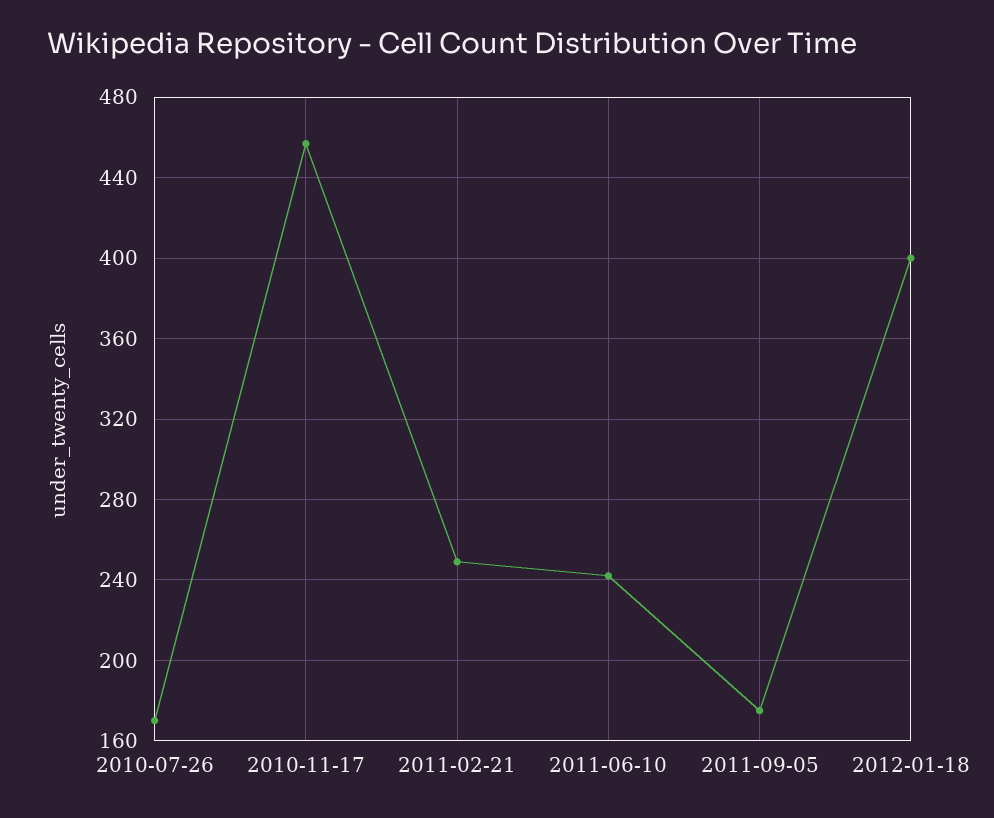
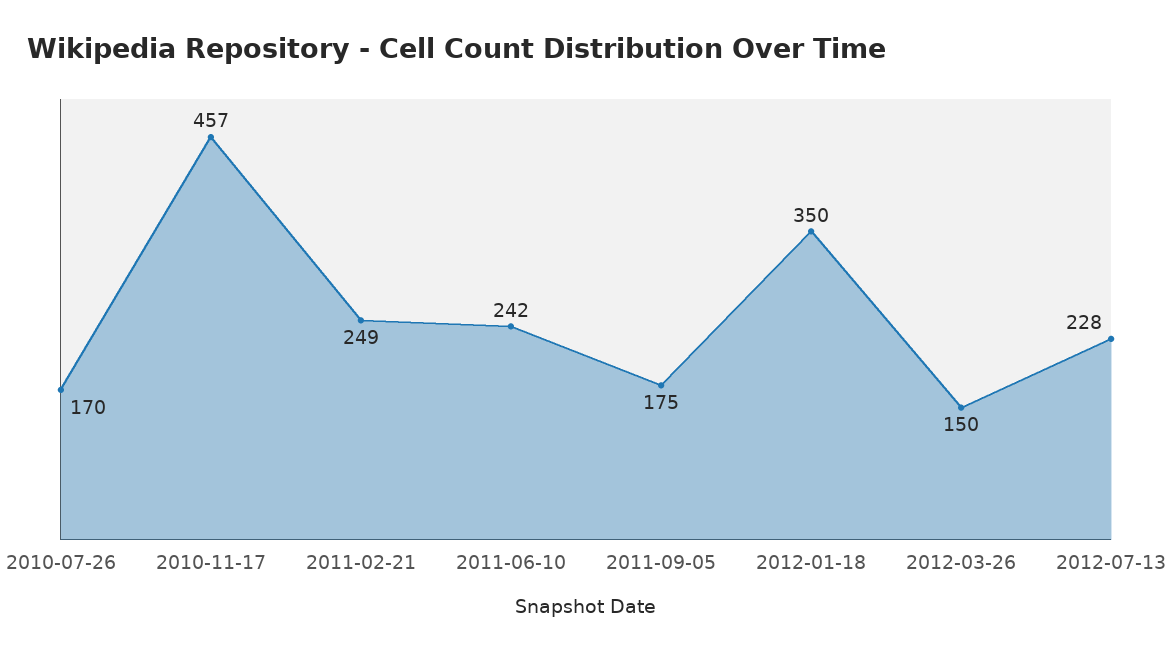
2012-01-18: 400 -> 350
2012-03-26: none -> 150
2012-07-13: none -> 228

